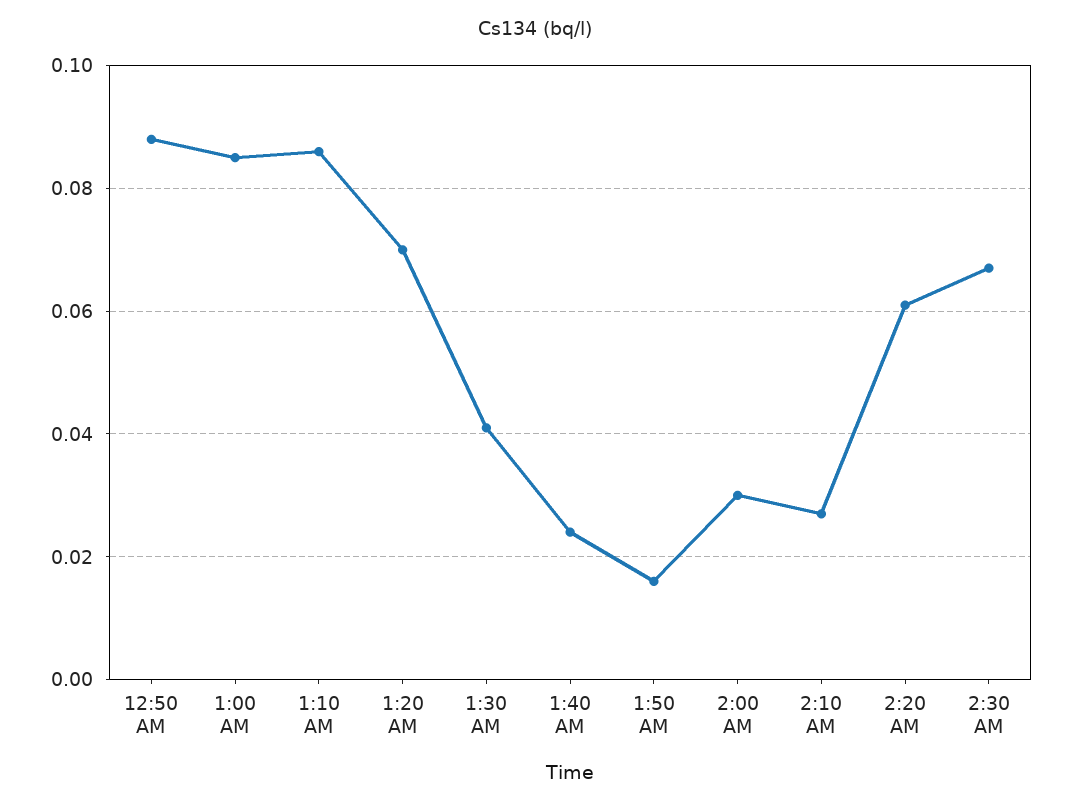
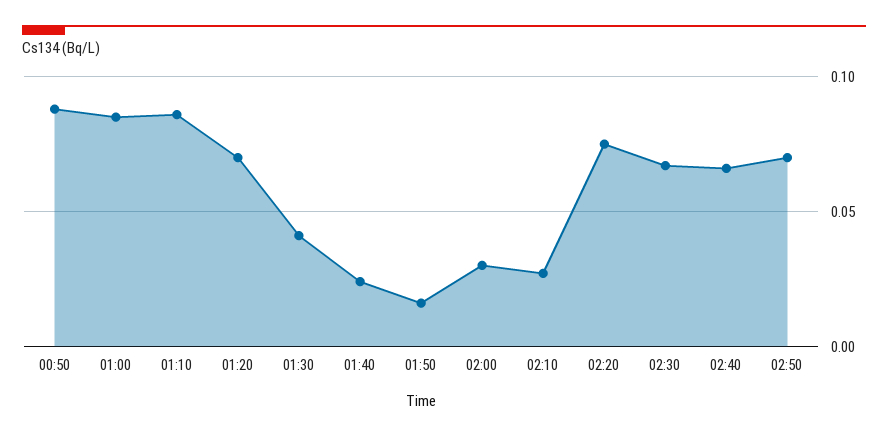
2:20 AM: 0.06 -> 0.075
02:40: none -> 0.065
02:50: none -> 0.07

